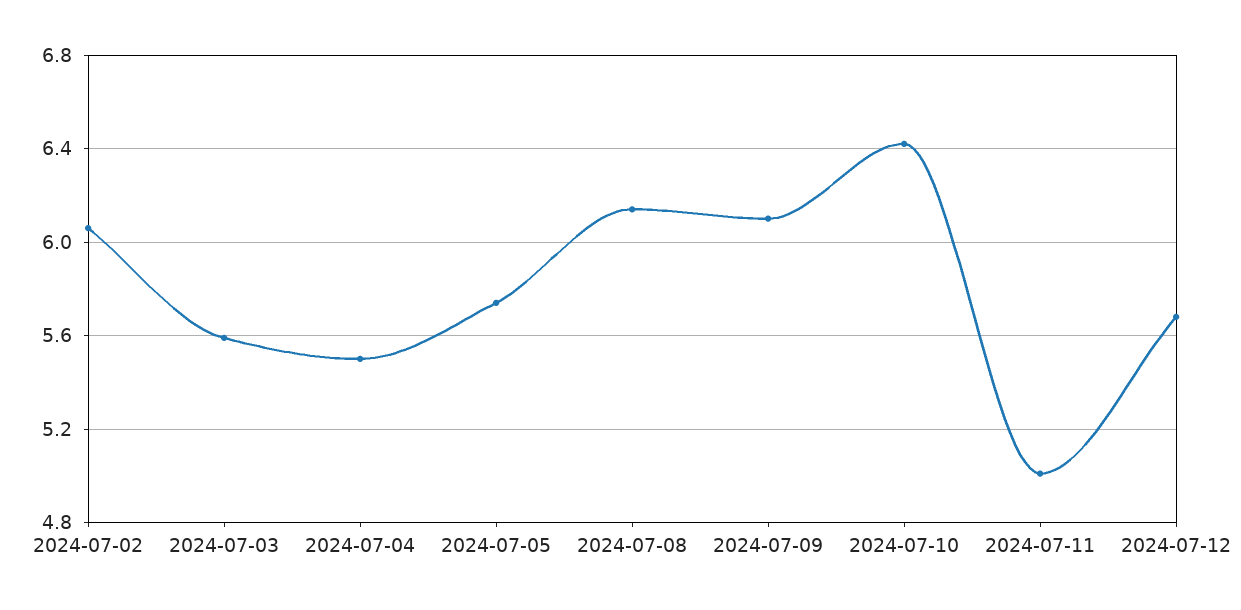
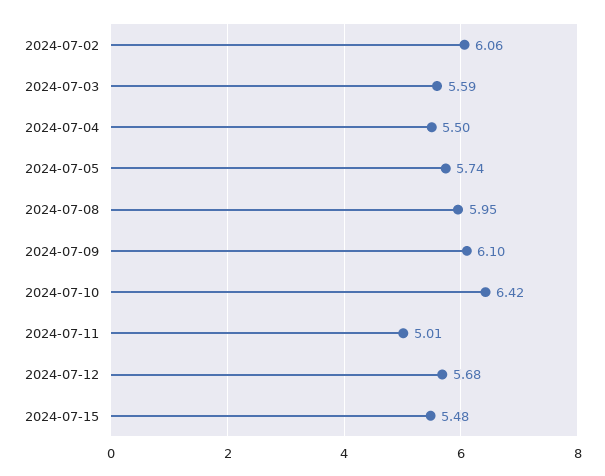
2024-07-08: 6.15 -> 5.95
2024-07-15: none -> 5.48

